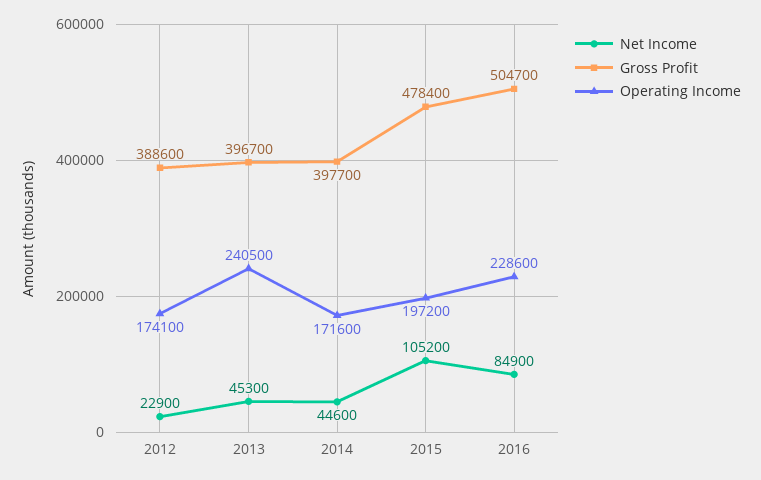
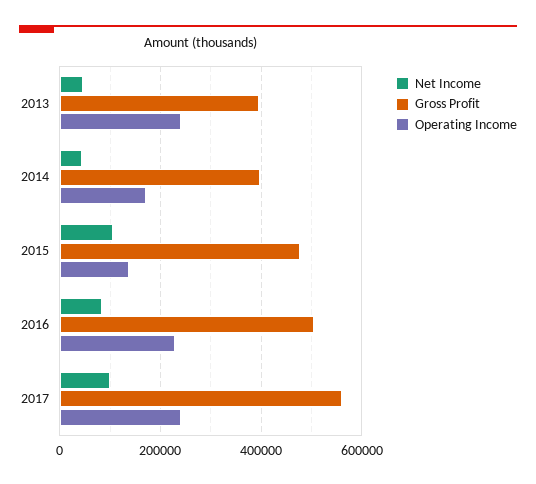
Net Income, 2012: 22900 -> none
Gross Profit, 2012: 388600 -> none
Operating Income, 2012: 174100 -> none
Operating Income, 2015: 197200 -> 140000
Net Income, 2017: none -> 100000
Gross Profit, 2017: none -> 560000
Operating Income, 2017: none -> 240000

